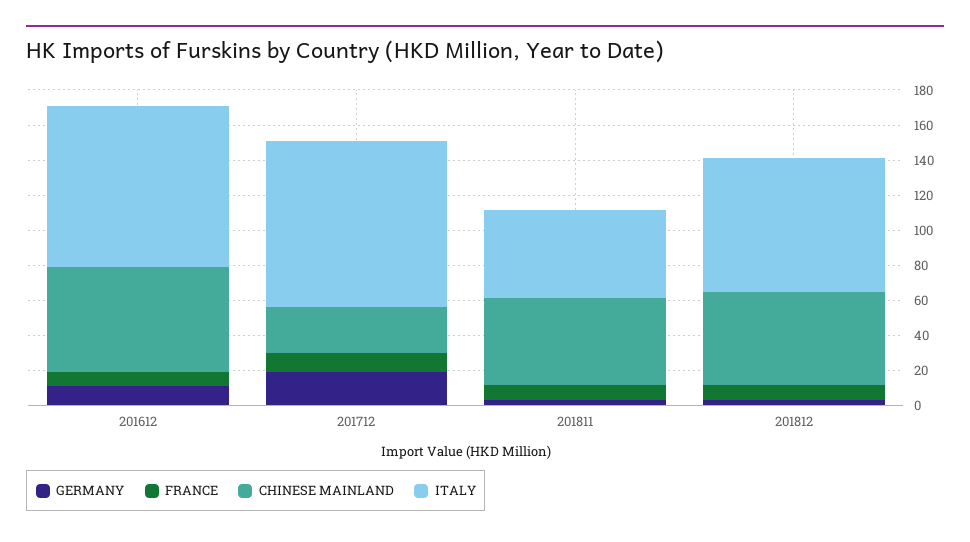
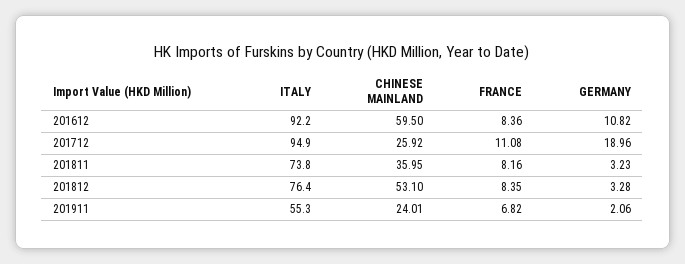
CHINESE MAINLAND, 201811: 50 -> 35.95
ITALY, 201811: 50 -> 73.8
ITALY, 201911: none -> 55.3
CHINESE MAINLAND, 201911: none -> 24.01
FRANCE, 201911: none -> 6.82
GERMANY, 201911: none -> 2.06

